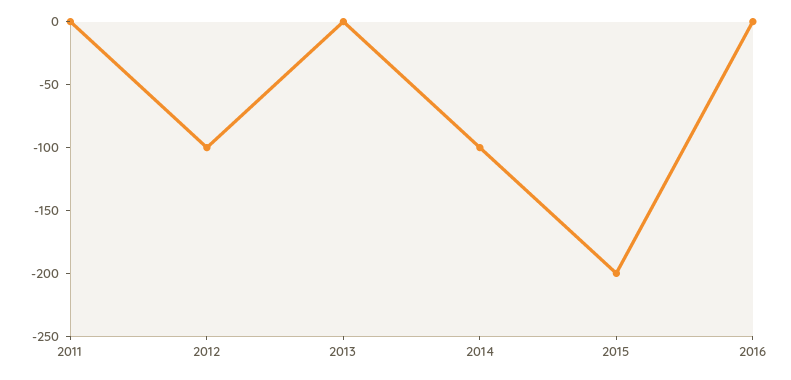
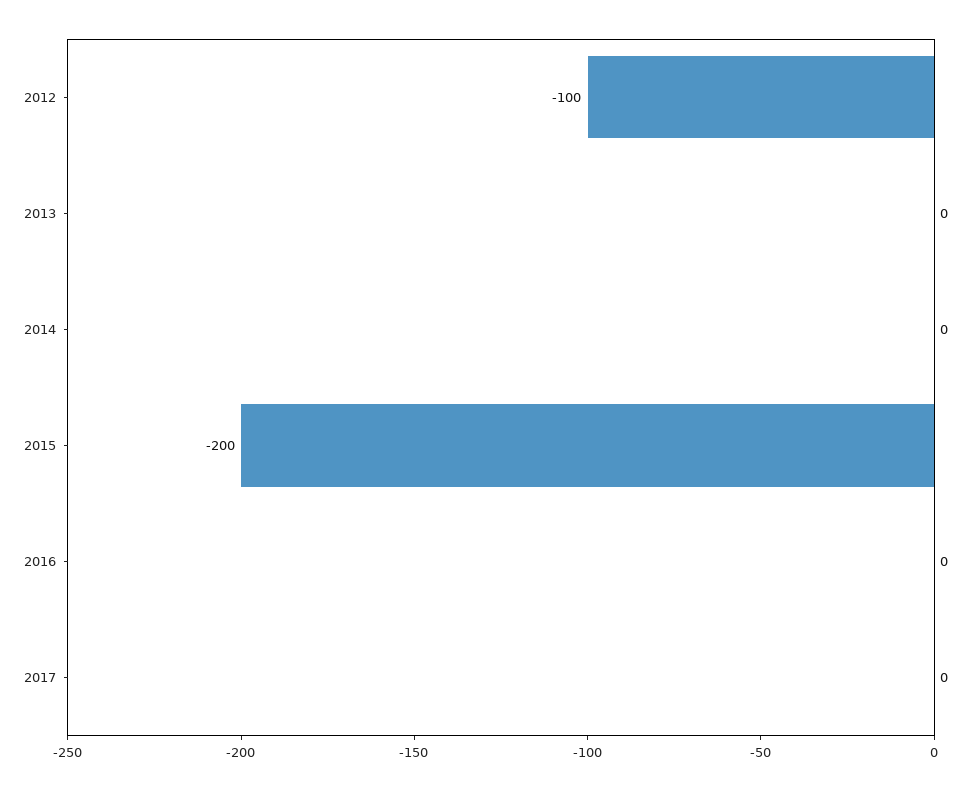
2011: 0 -> none
2014: -100 -> 0
2017: none -> 0

